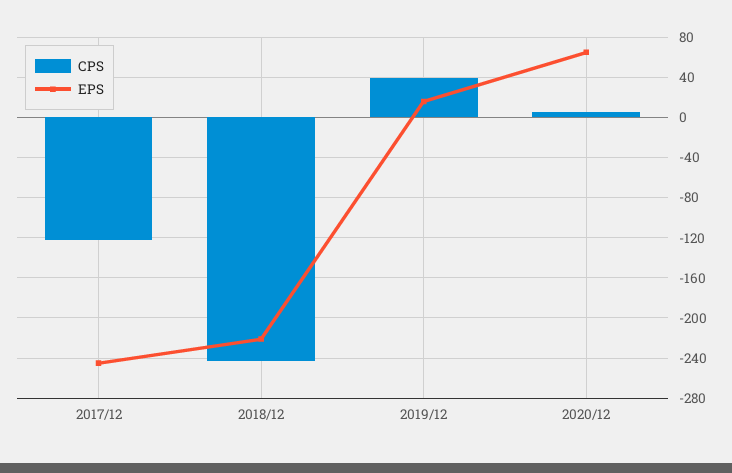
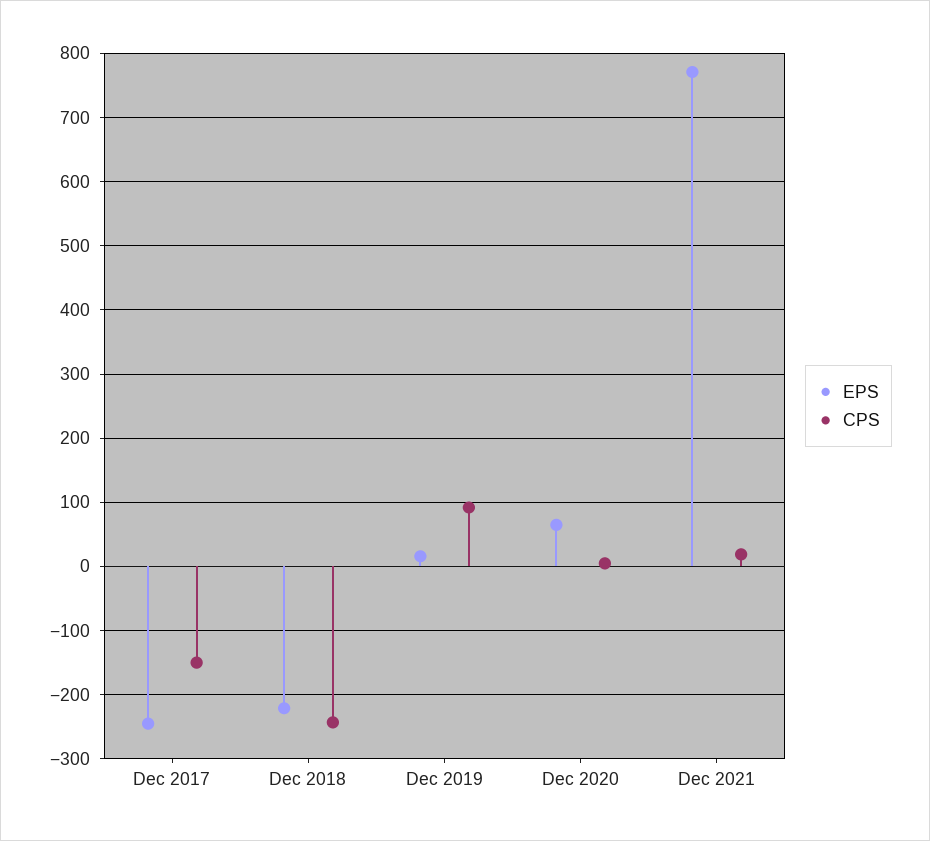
CPS, 2017/12: -120 -> -150
CPS, 2019/12: 40 -> 90
EPS, Dec 2021: none -> 770
CPS, Dec 2021: none -> 20

